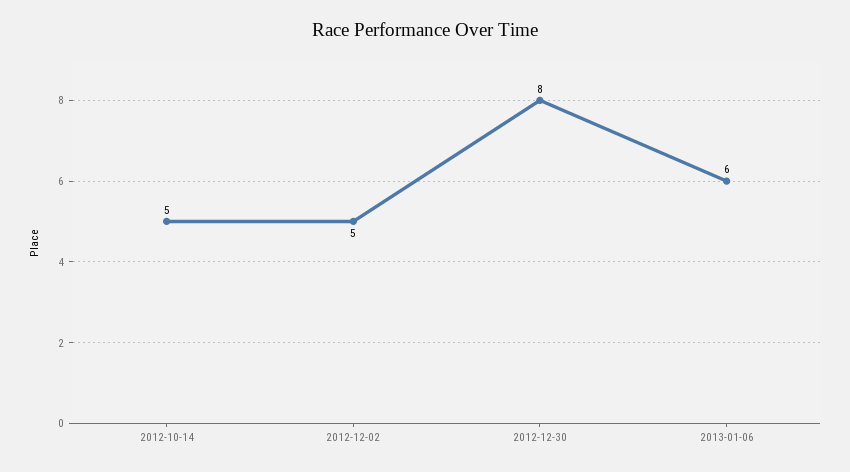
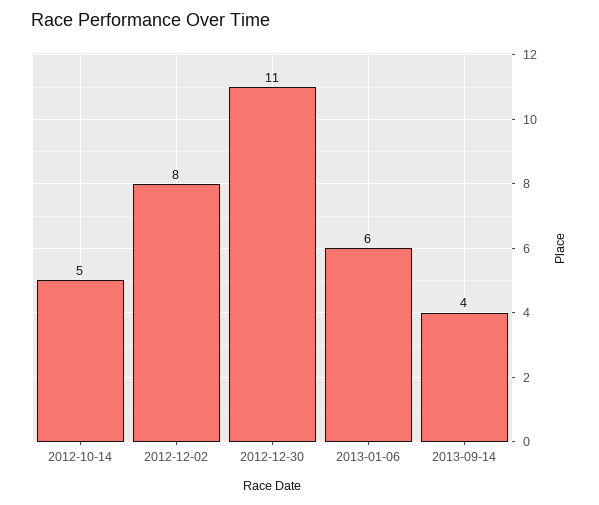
2012-12-02: 5 -> 8
2012-12-30: 8 -> 11
2013-09-14: none -> 4

